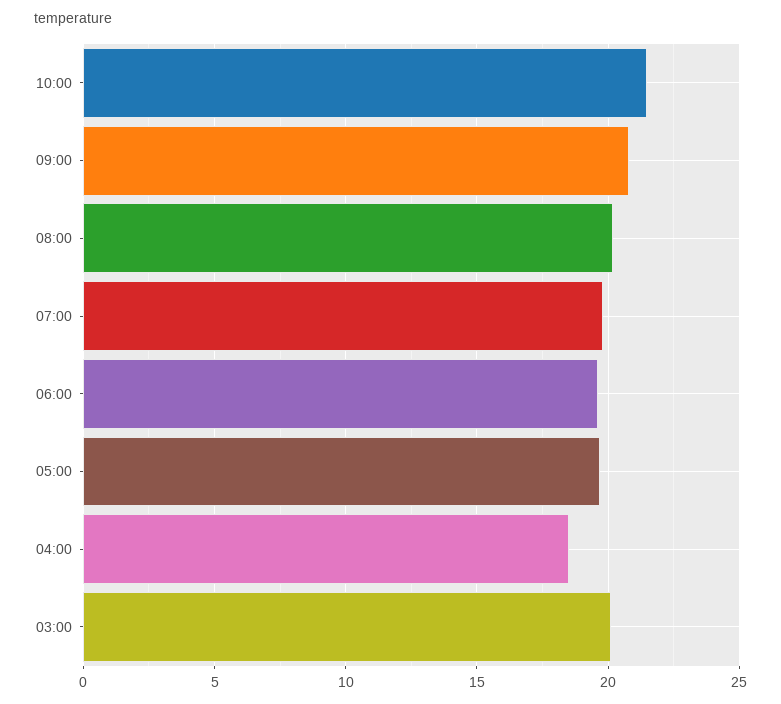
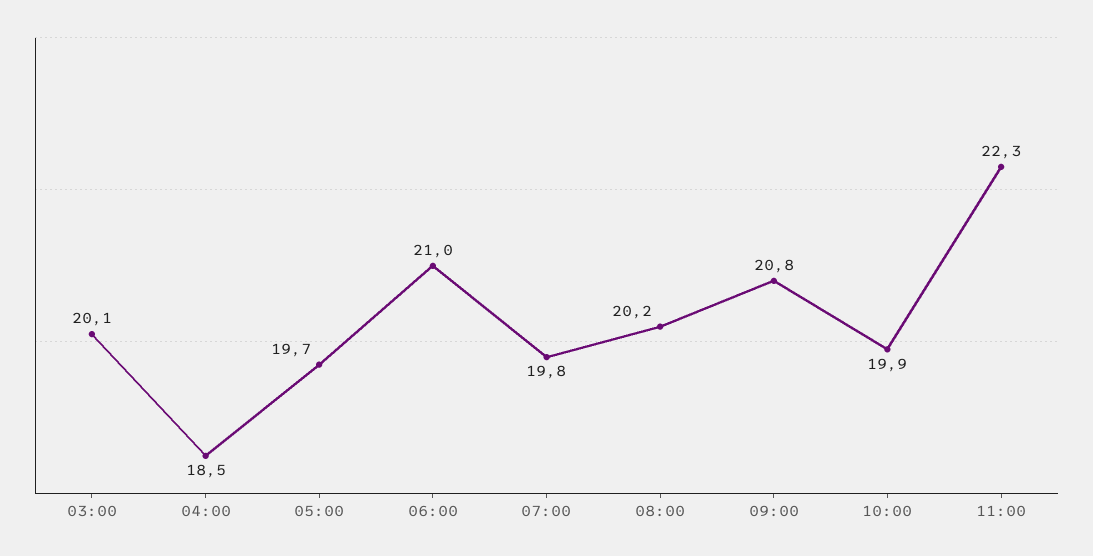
10:00: 21.5 -> 19.9
06:00: 19.5 -> 21
11:00: none -> 22.3

